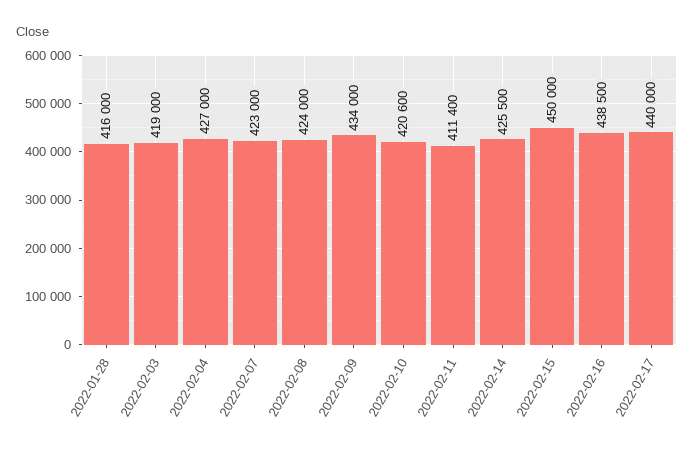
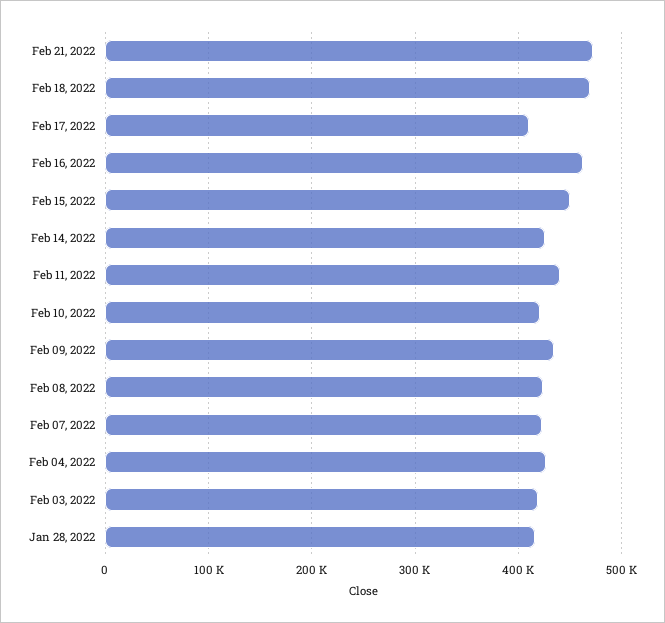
2022-02-11: 411400 -> 440000
2022-02-16: 438500 -> 460000
2022-02-17: 440000 -> 410000
Feb 21, 2022: none -> 470000
Feb 18, 2022: none -> 470000

